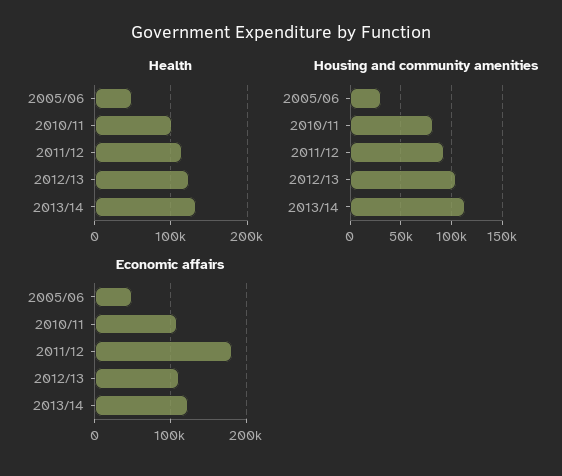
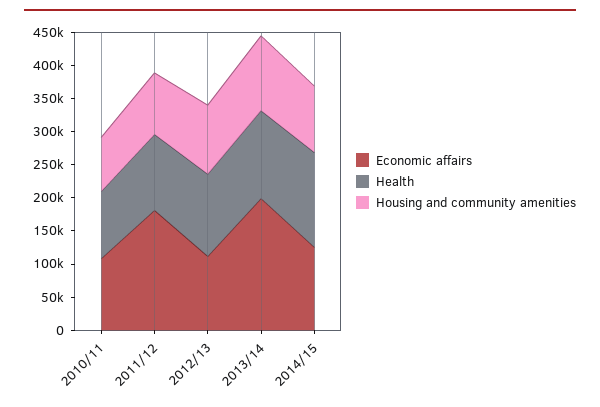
Health, 2005/06: 50000 -> none
Housing and community amenities, 2005/06: 30000 -> none
Economic affairs, 2005/06: 50000 -> none
Economic affairs, 2013/14: 120000 -> 200000
Economic affairs, 2014/15: none -> 125000
Health, 2014/15: none -> 150000
Housing and community amenities, 2014/15: none -> 100000

